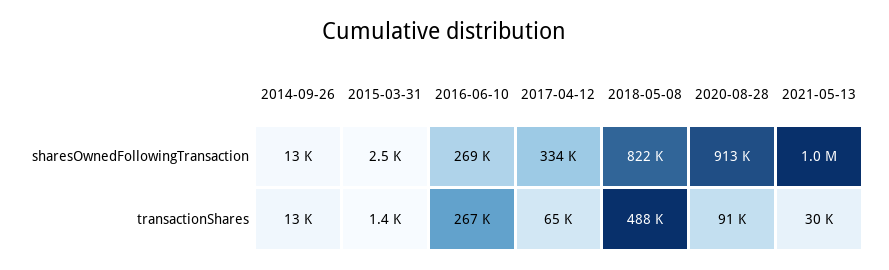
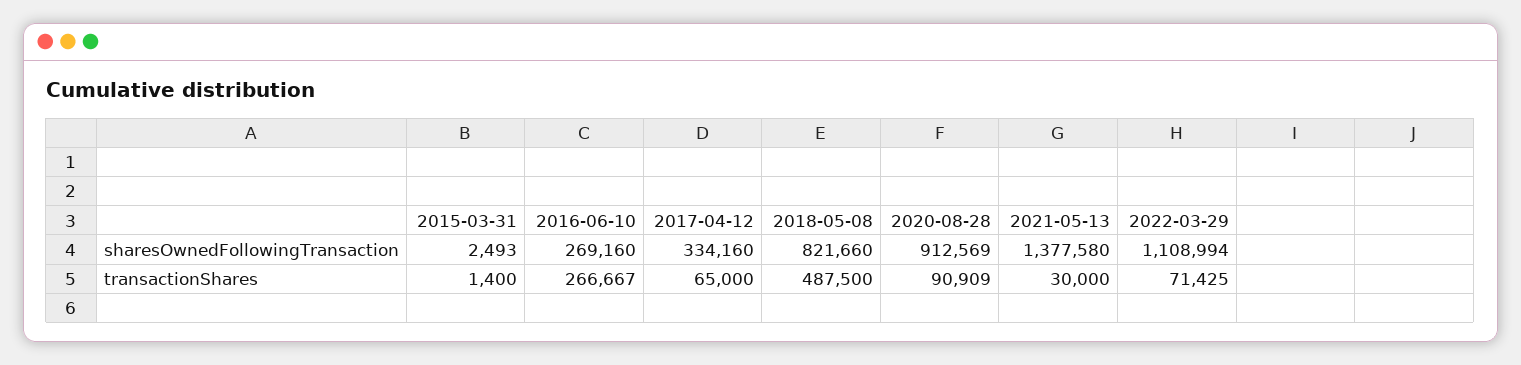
2014-09-26, sharesOwnedFollowingTransaction: 13000 -> none
2021-05-13, sharesOwnedFollowingTransaction: 1000000 -> 1377580
2014-09-26, transactionShares: 13000 -> none
2022-03-29, sharesOwnedFollowingTransaction: none -> 1108994
2022-03-29, transactionShares: none -> 71425

